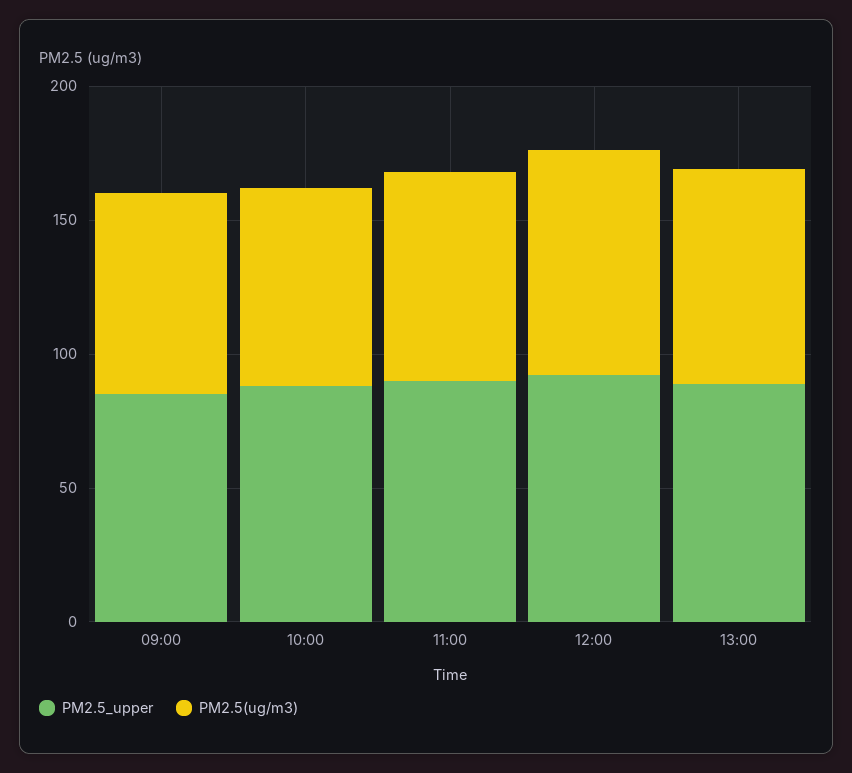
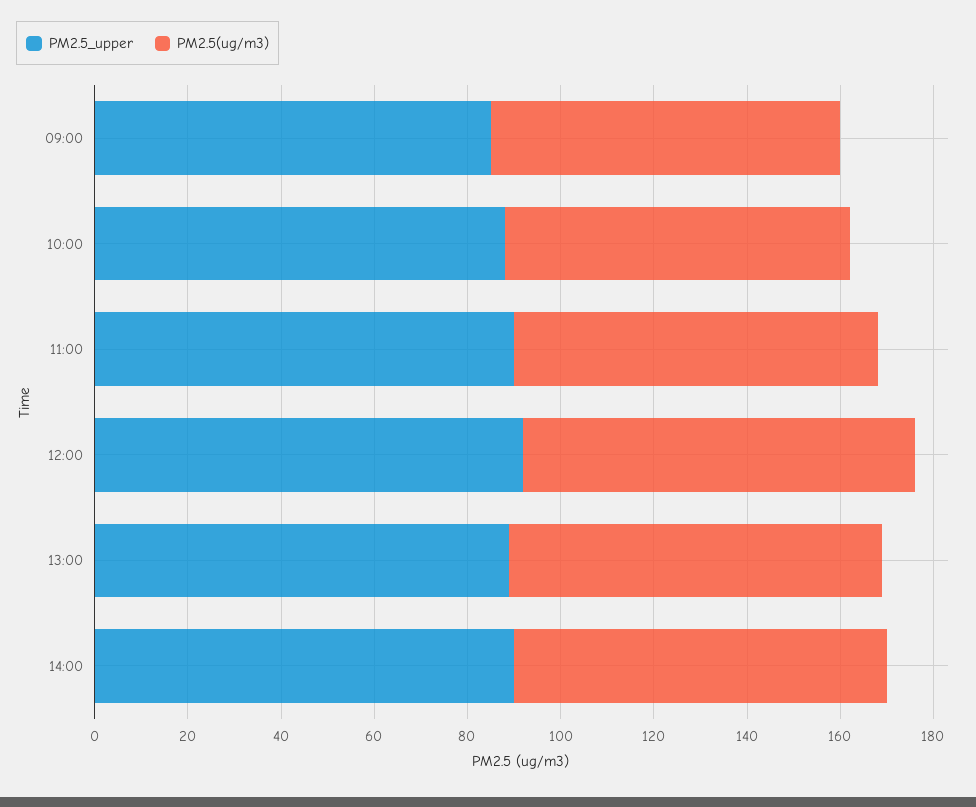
PM2.5_upper, 14:00: none -> 90
PM2.5(ug/m3), 14:00: none -> 80

